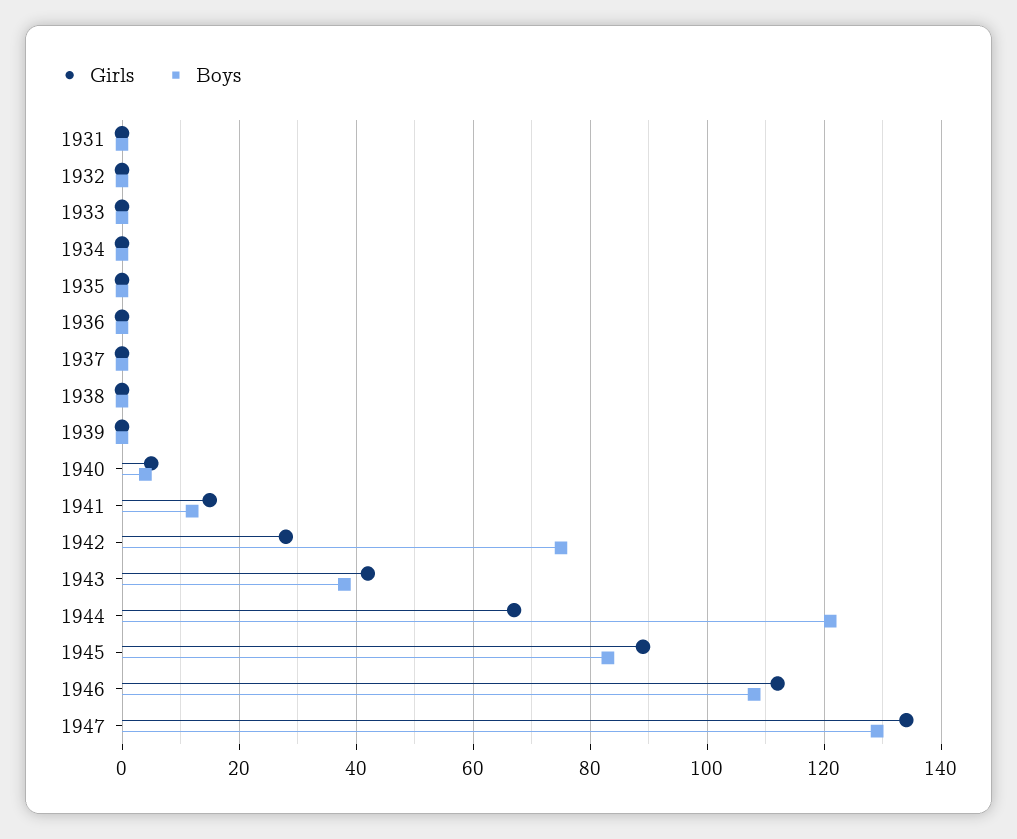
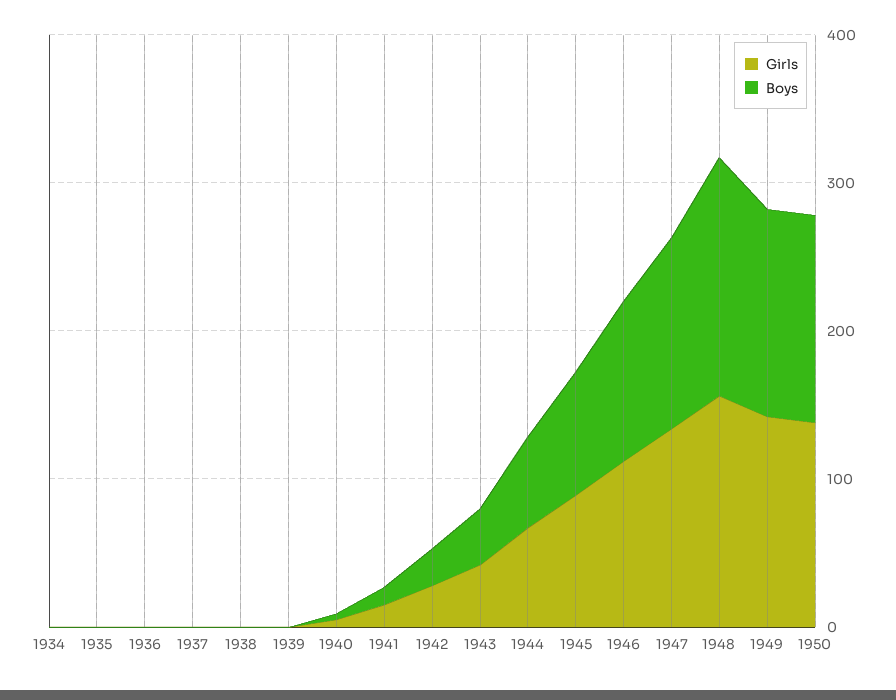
Girls, 1931: 0 -> none
Boys, 1931: 0 -> none
Girls, 1932: 0 -> none
Boys, 1932: 0 -> none
Girls, 1933: 0 -> none
Boys, 1933: 0 -> none
Boys, 1942: 75 -> 20
Boys, 1944: 120 -> 60
Girls, 1948: none -> 160
Boys, 1948: none -> 160
Girls, 1949: none -> 140
Boys, 1949: none -> 140
Girls, 1950: none -> 140
Boys, 1950: none -> 140

